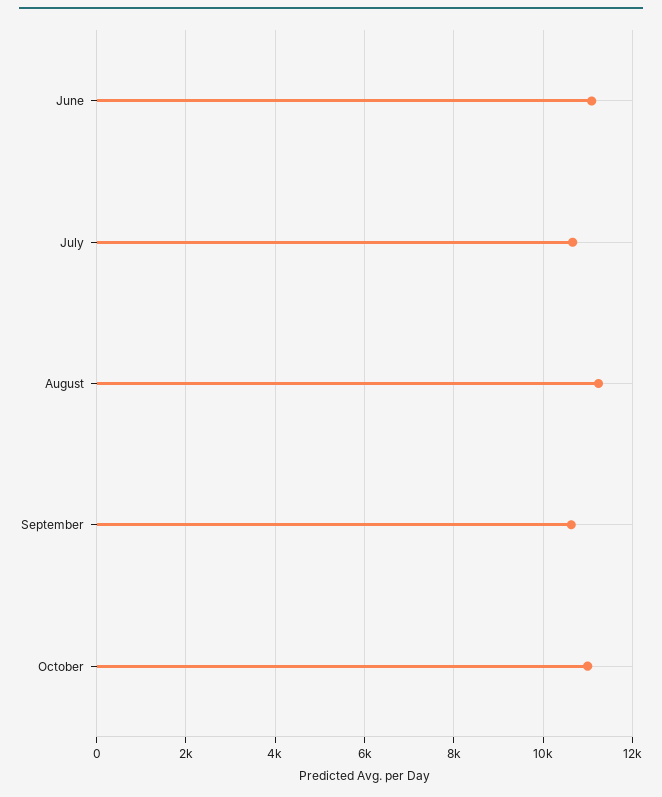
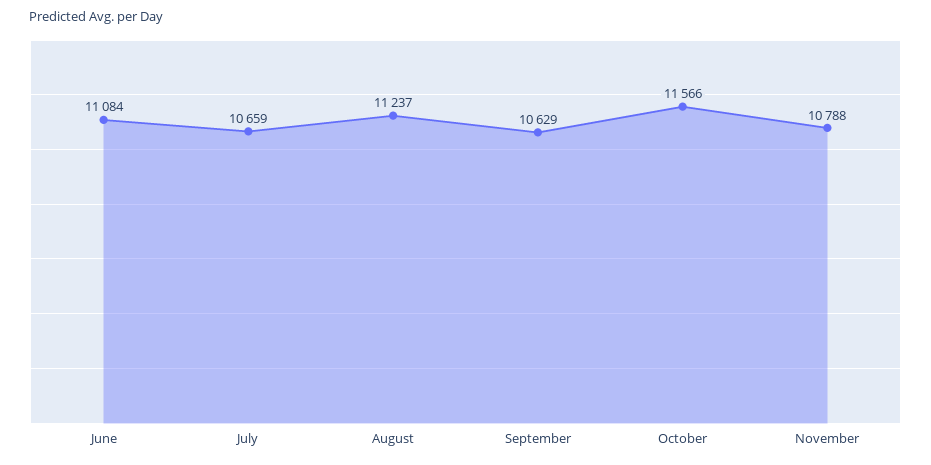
October: 11000 -> 11566
November: none -> 10788

